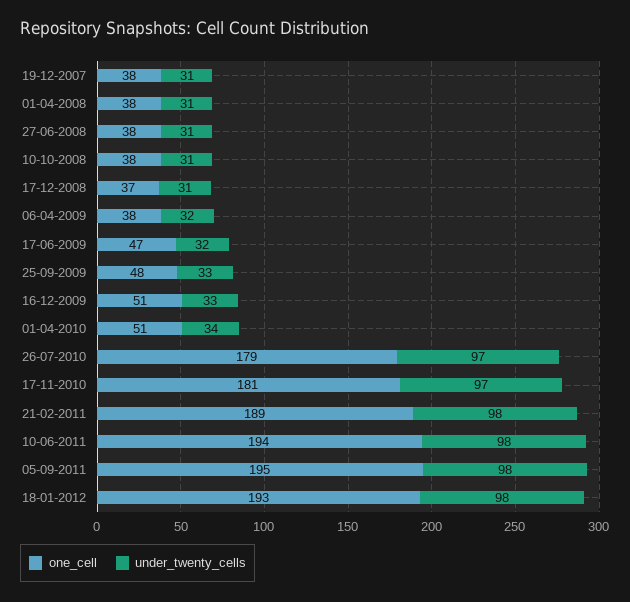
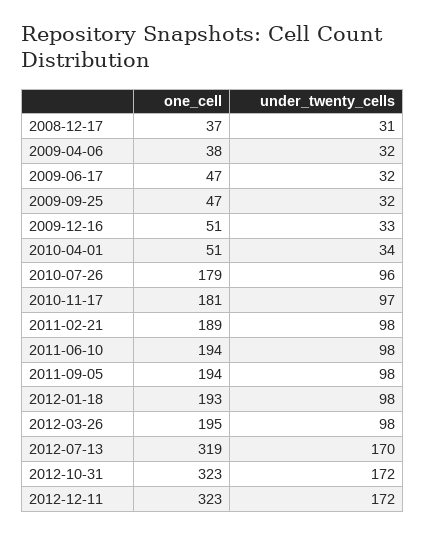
one_cell, 19-12-2007: 38 -> none
under_twenty_cells, 19-12-2007: 31 -> none
one_cell, 01-04-2008: 38 -> none
under_twenty_cells, 01-04-2008: 31 -> none
one_cell, 27-06-2008: 38 -> none
under_twenty_cells, 27-06-2008: 31 -> none
one_cell, 10-10-2008: 38 -> none
under_twenty_cells, 10-10-2008: 31 -> none
one_cell, 25-09-2009: 48 -> 47
under_twenty_cells, 25-09-2009: 33 -> 32
under_twenty_cells, 26-07-2010: 97 -> 96
one_cell, 05-09-2011: 195 -> 194
one_cell, 2012-03-26: none -> 195
under_twenty_cells, 2012-03-26: none -> 98
one_cell, 2012-07-13: none -> 319
under_twenty_cells, 2012-07-13: none -> 170
one_cell, 2012-10-31: none -> 323
under_twenty_cells, 2012-10-31: none -> 172
one_cell, 2012-12-11: none -> 323
under_twenty_cells, 2012-12-11: none -> 172

